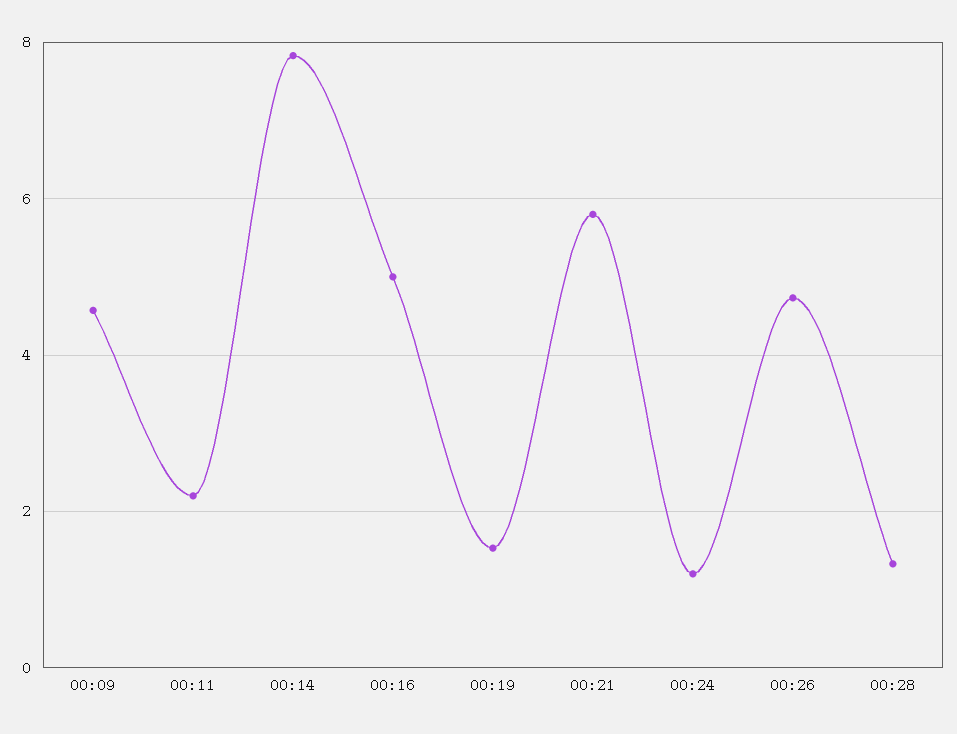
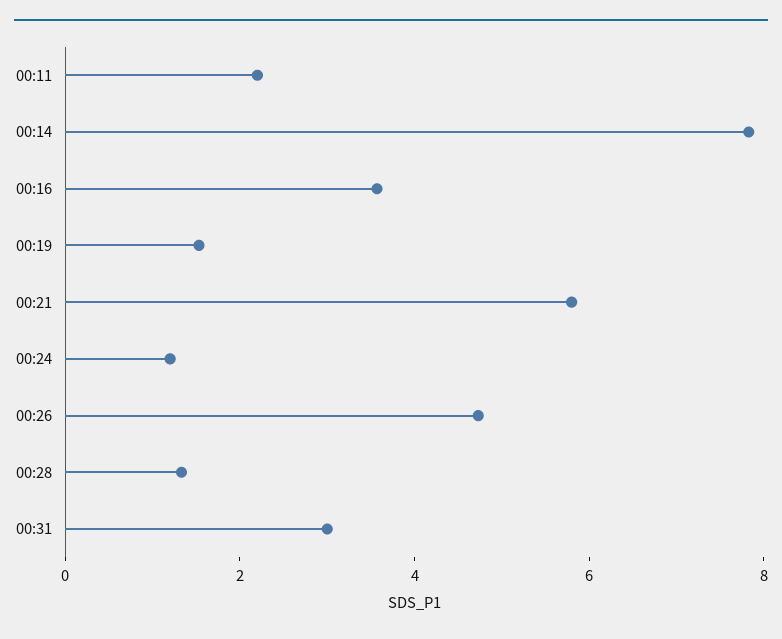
00:09: 4.6 -> none
00:16: 5 -> 3.5
00:31: none -> 3

